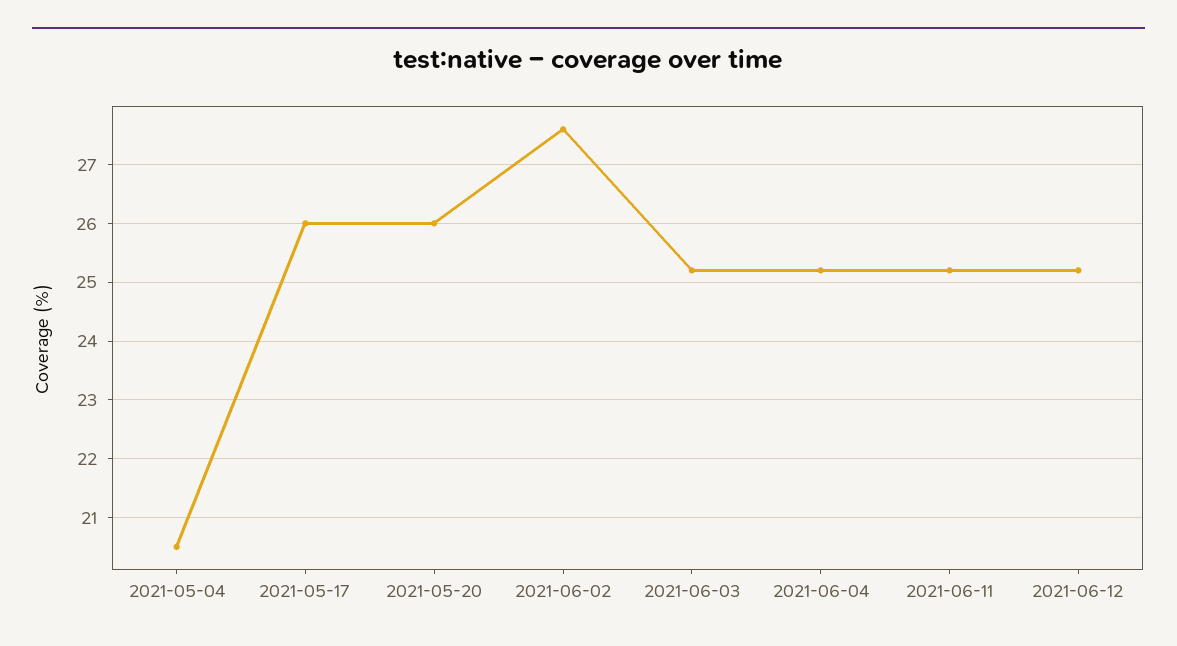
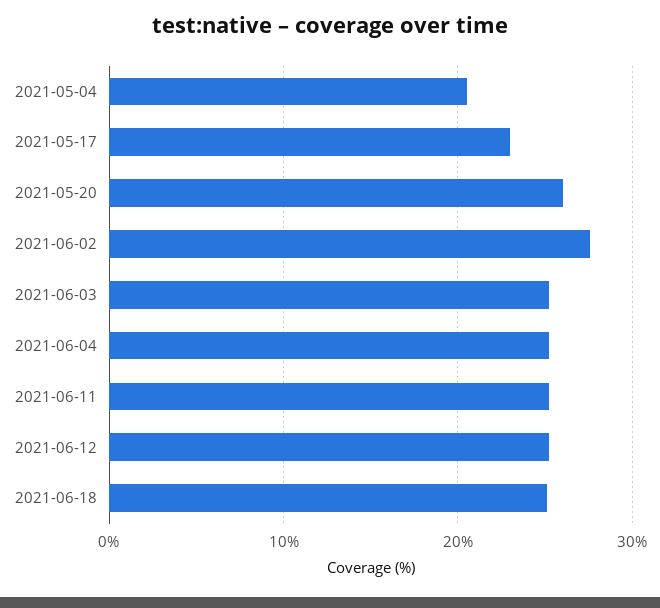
2021-05-17: 26 -> 23
2021-06-18: none -> 25

